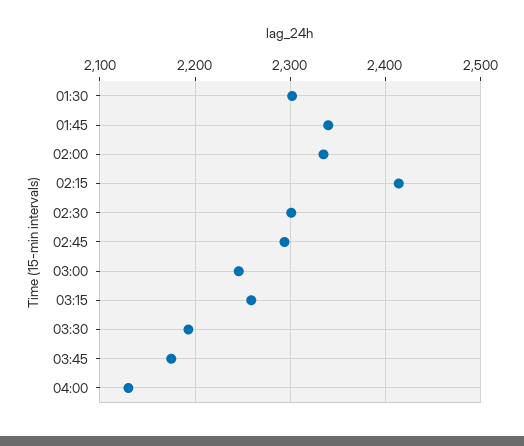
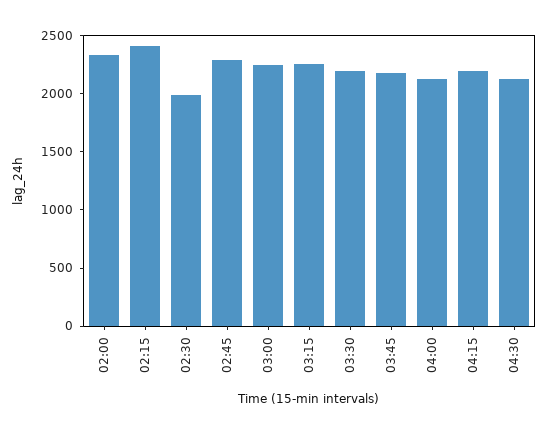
01:30: 2300 -> none
01:45: 2340 -> none
02:30: 2300 -> 2000
04:15: none -> 2200
04:30: none -> 2100

